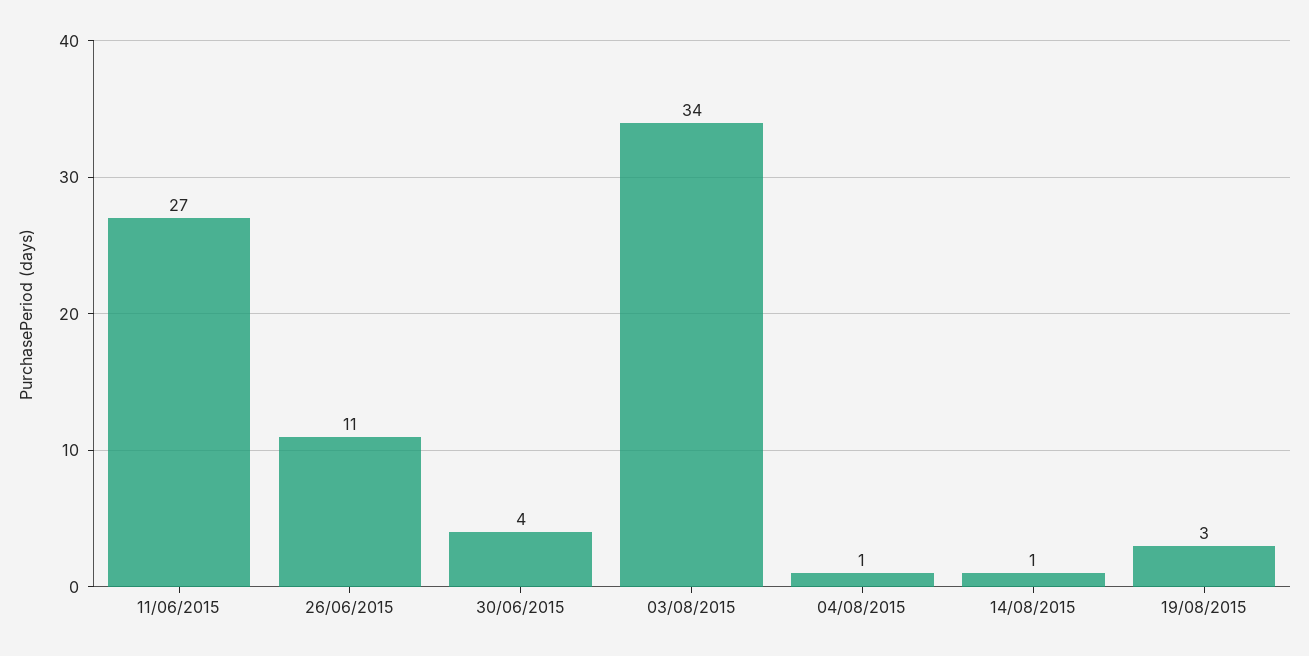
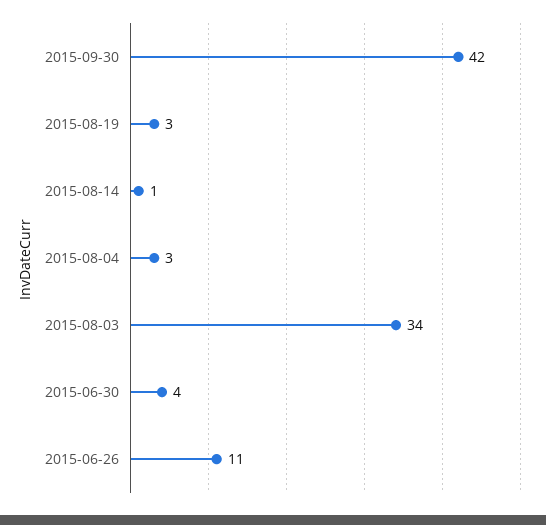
11/06/2015: 27 -> none
04/08/2015: 1 -> 3
2015-09-30: none -> 42

